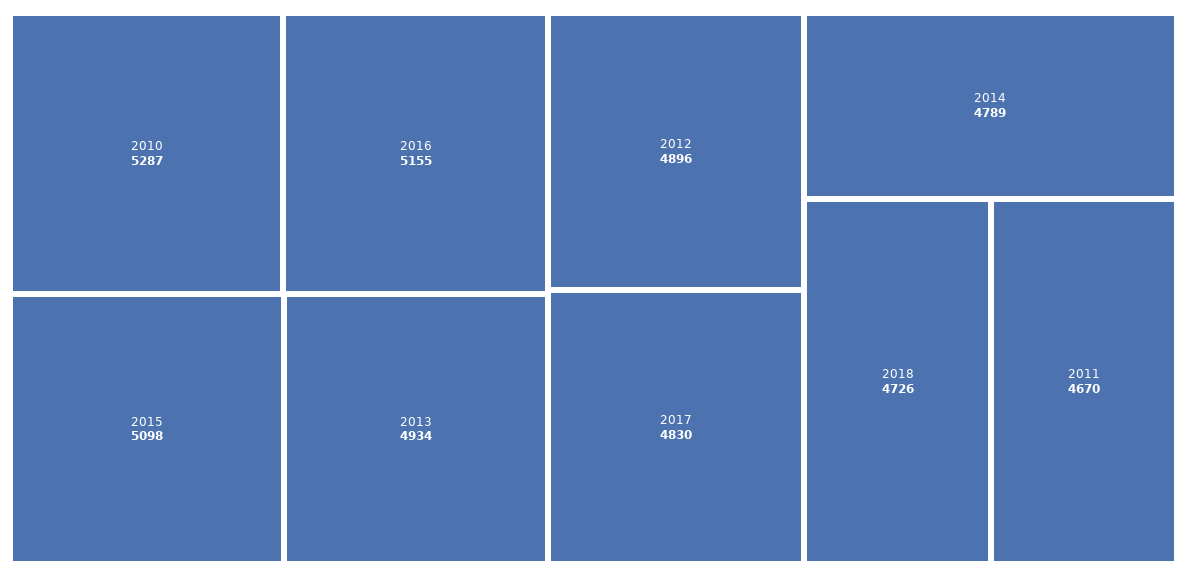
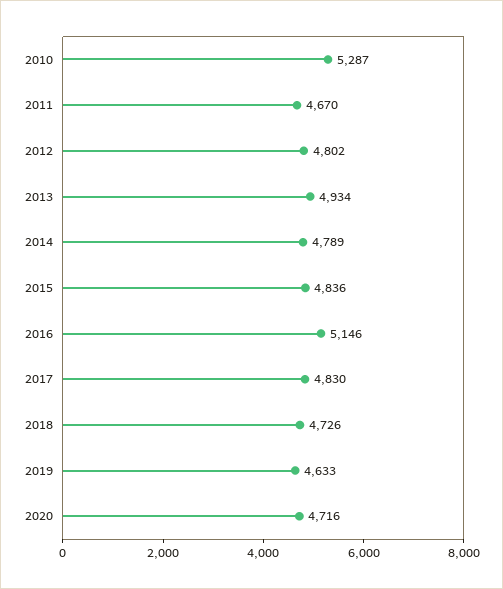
2016: 5155 -> 5146
2015: 5098 -> 4836
2012: 4896 -> 4802
2019: none -> 4633
2020: none -> 4716

